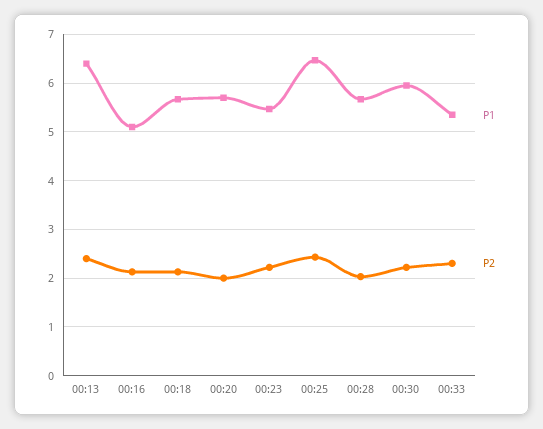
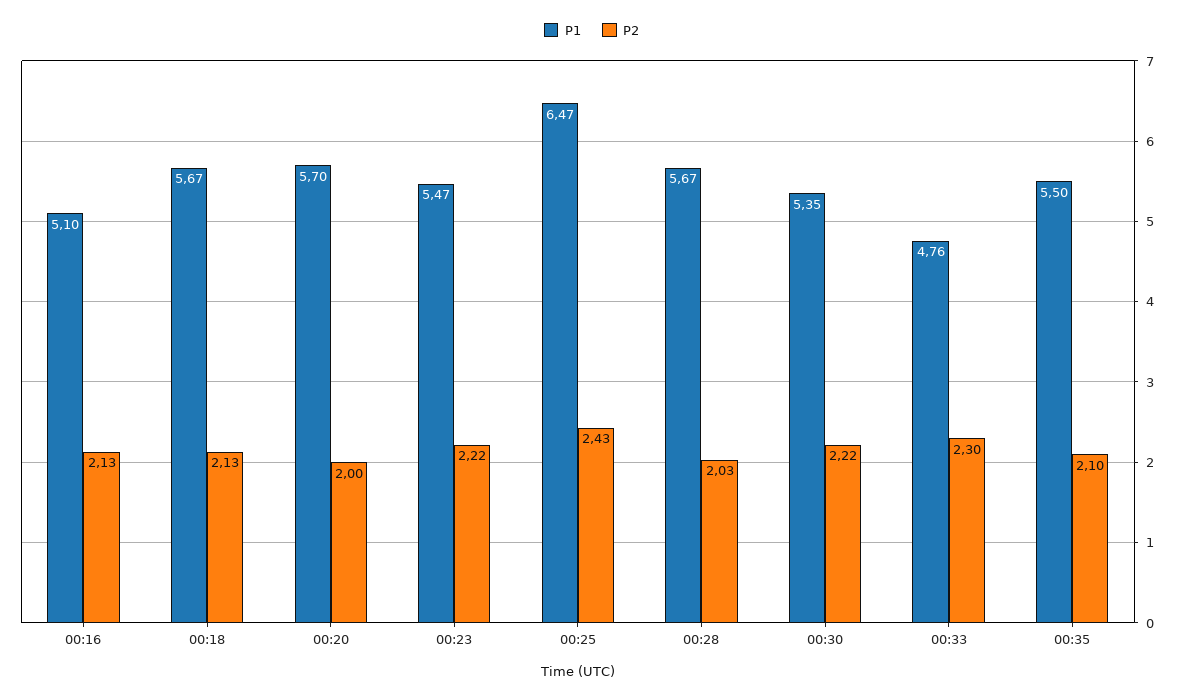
P1, 00:13: 6.4 -> none
P2, 00:13: 2.4 -> none
P1, 00:30: 6 -> 5.35
P1, 00:33: 5.4 -> 4.76
P1, 00:35: none -> 5.5
P2, 00:35: none -> 2.1

